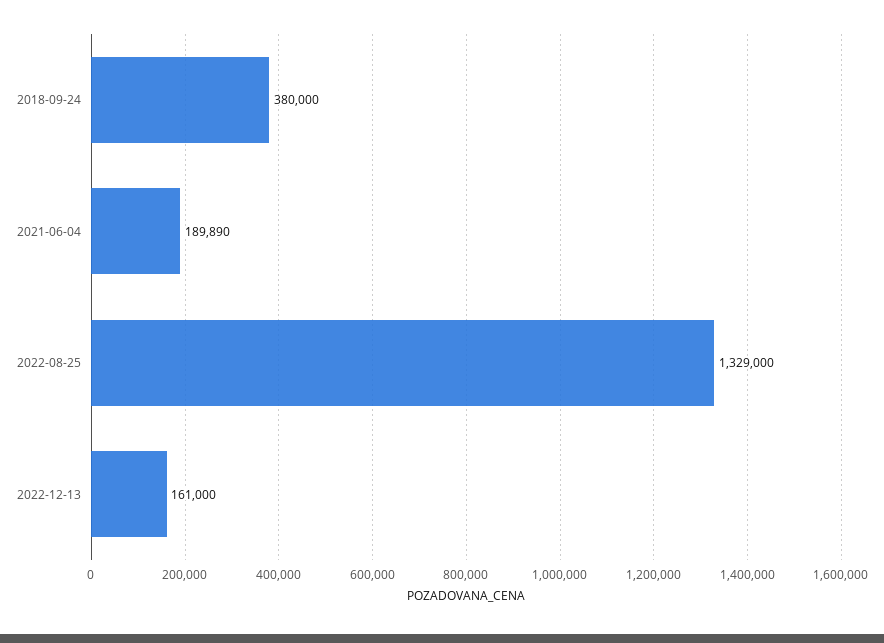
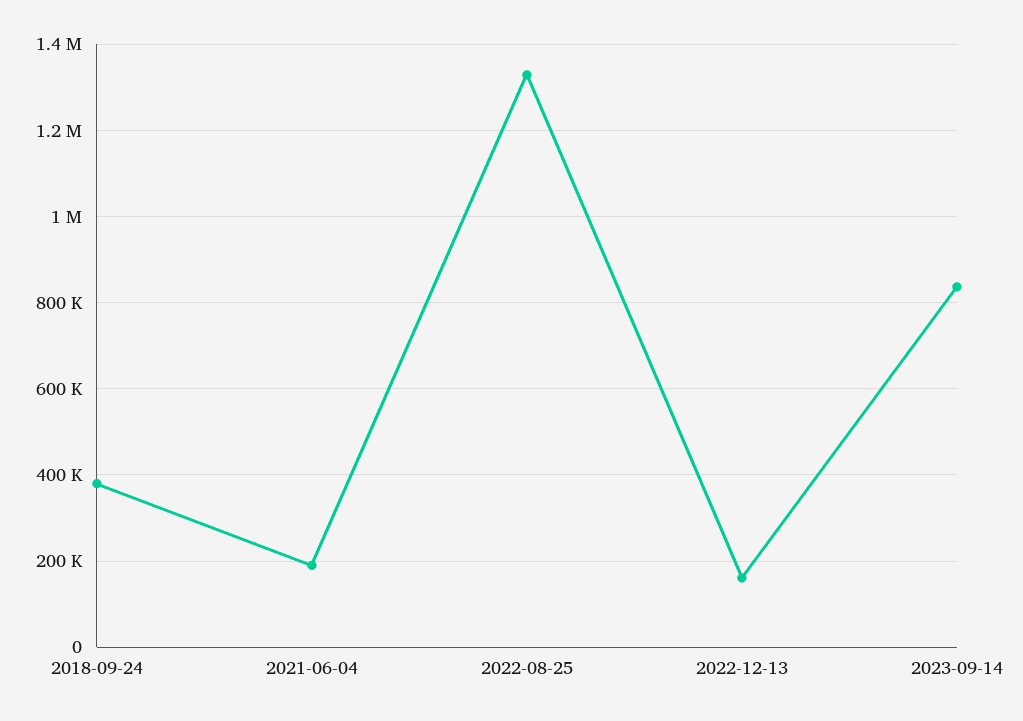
2023-09-14: none -> 840000

